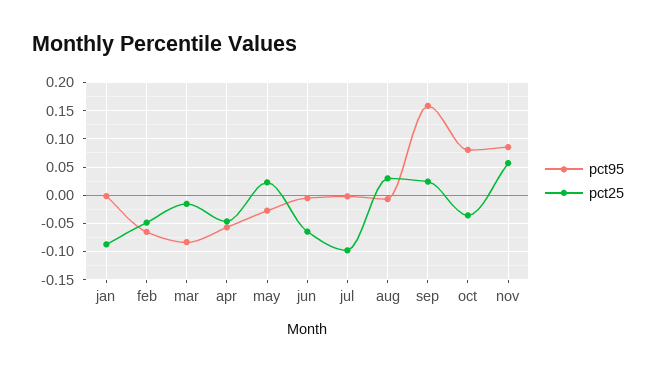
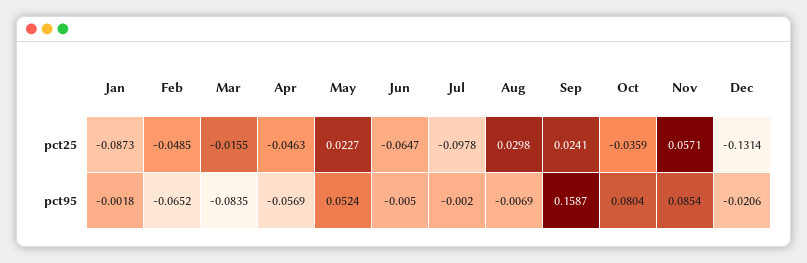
pct95, may: -0.025 -> 0.0524
pct25, Dec: none -> -0.1314
pct95, Dec: none -> -0.0206

